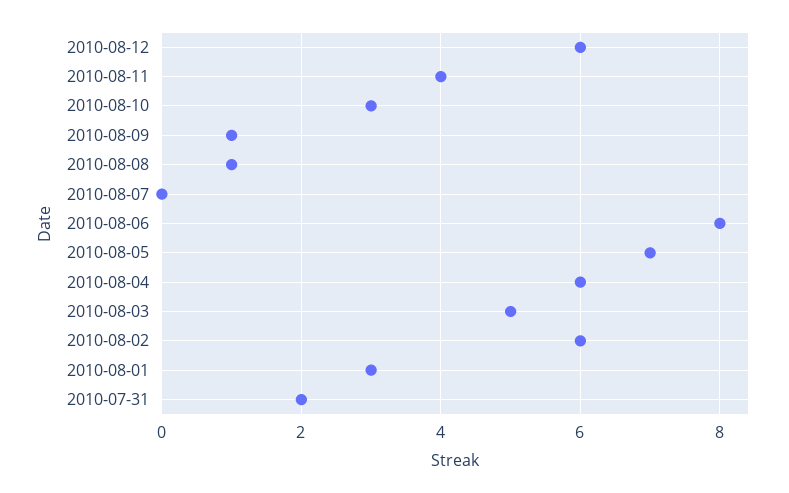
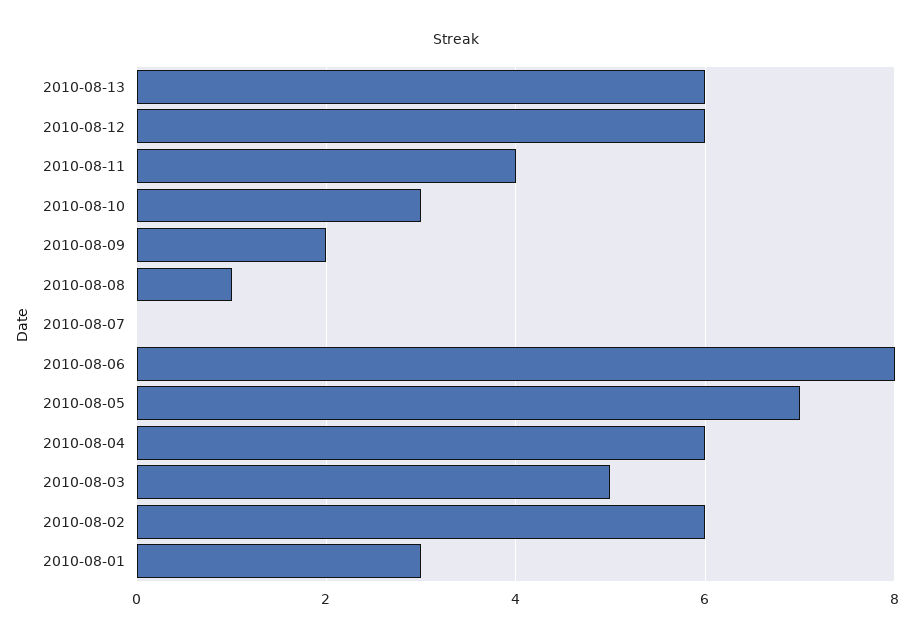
2010-08-09: 1 -> 2
2010-07-31: 2 -> none
2010-08-13: none -> 6

